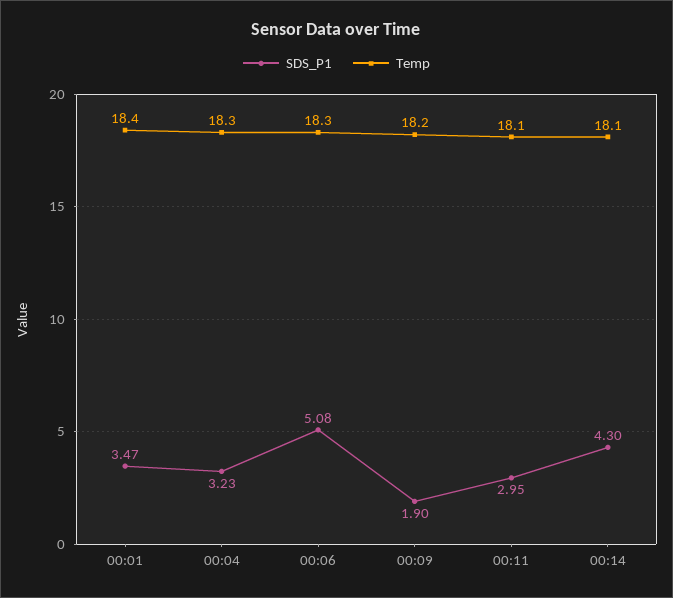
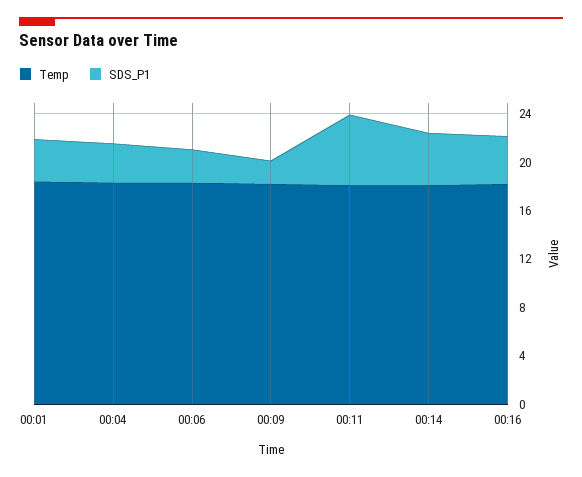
SDS_P1, 00:06: 5.08 -> 3
SDS_P1, 00:11: 2.95 -> 6
Temp, 00:16: none -> 18
SDS_P1, 00:16: none -> 4

